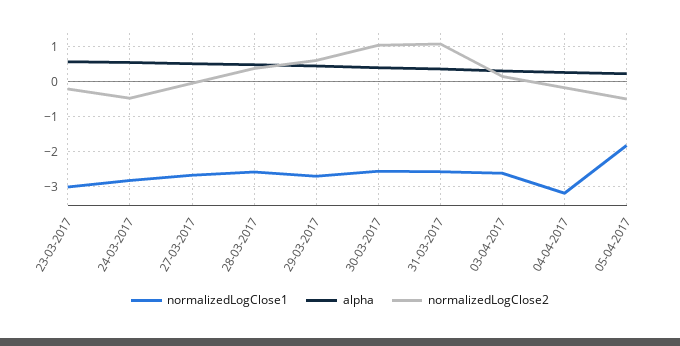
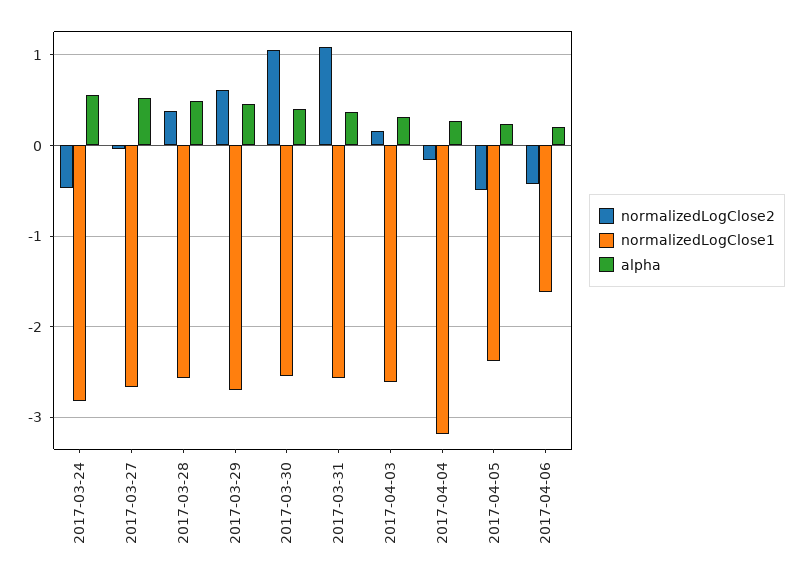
normalizedLogClose1, 23-03-2017: -3 -> none
alpha, 23-03-2017: 0.6 -> none
normalizedLogClose2, 23-03-2017: -0.2 -> none
normalizedLogClose1, 05-04-2017: -1.8 -> -2.4
normalizedLogClose2, 2017-04-06: none -> -0.4
normalizedLogClose1, 2017-04-06: none -> -1.6
alpha, 2017-04-06: none -> 0.2

